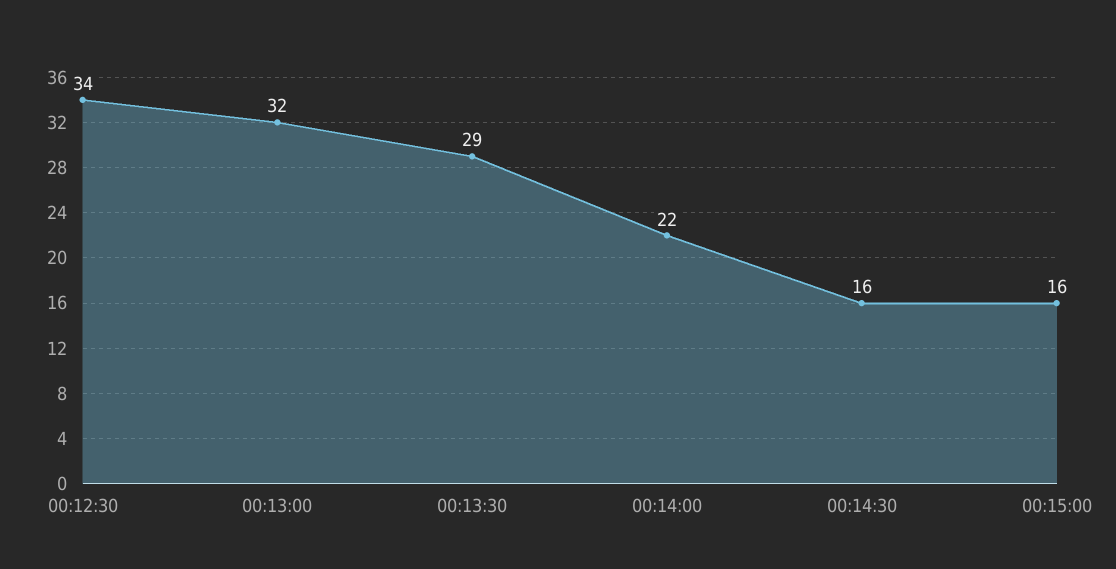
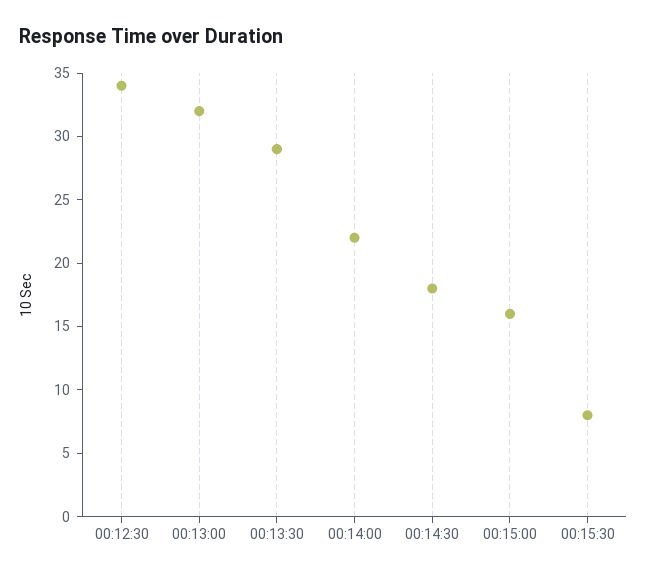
00:14:30: 16 -> 18
00:15:30: none -> 8

